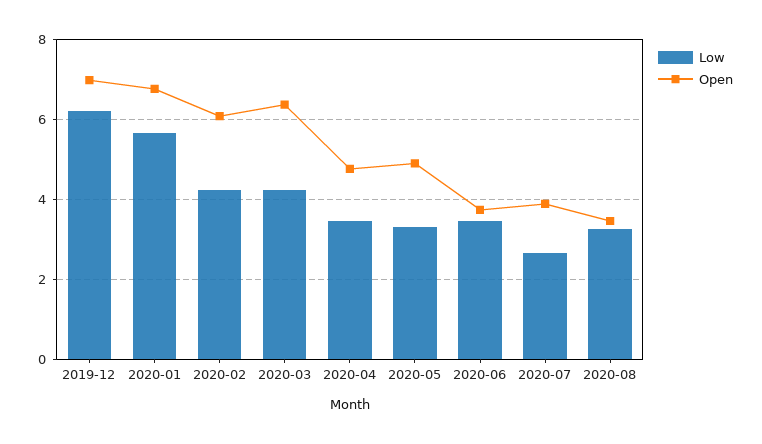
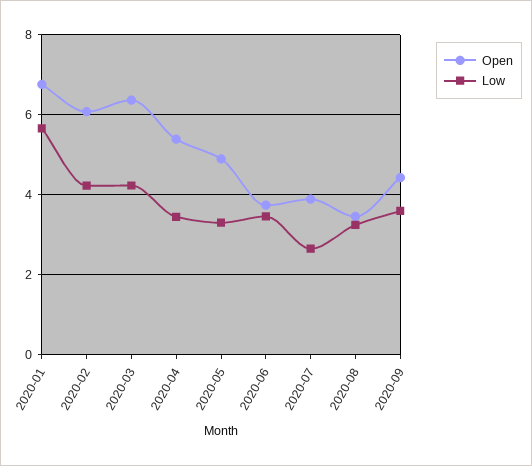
Low, 2019-12: 6.2 -> none
Open, 2019-12: 7 -> none
Open, 2020-04: 4.8 -> 5.4
Open, 2020-09: none -> 4.4
Low, 2020-09: none -> 3.6

